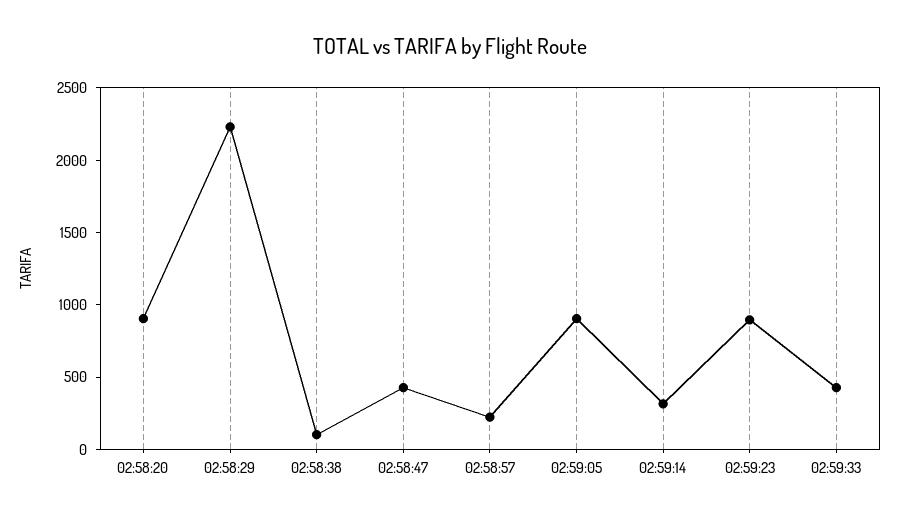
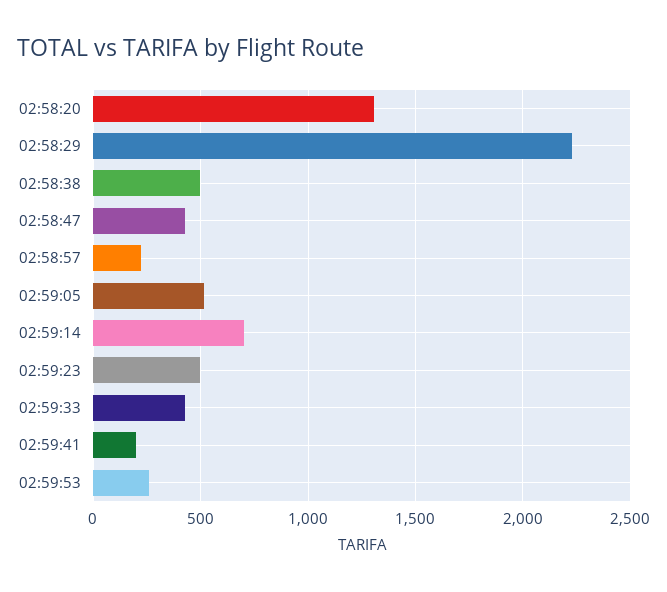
02:58:20: 900 -> 1300
02:58:38: 100 -> 500
02:59:05: 900 -> 500
02:59:14: 300 -> 700
02:59:23: 900 -> 500
02:59:41: none -> 200
02:59:53: none -> 250

